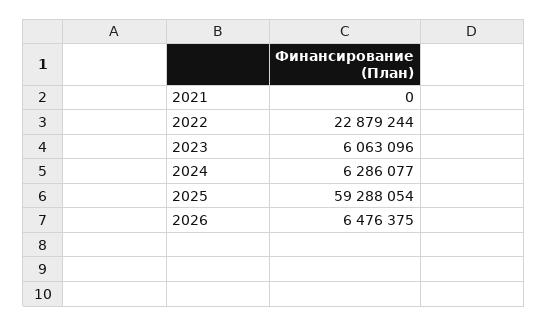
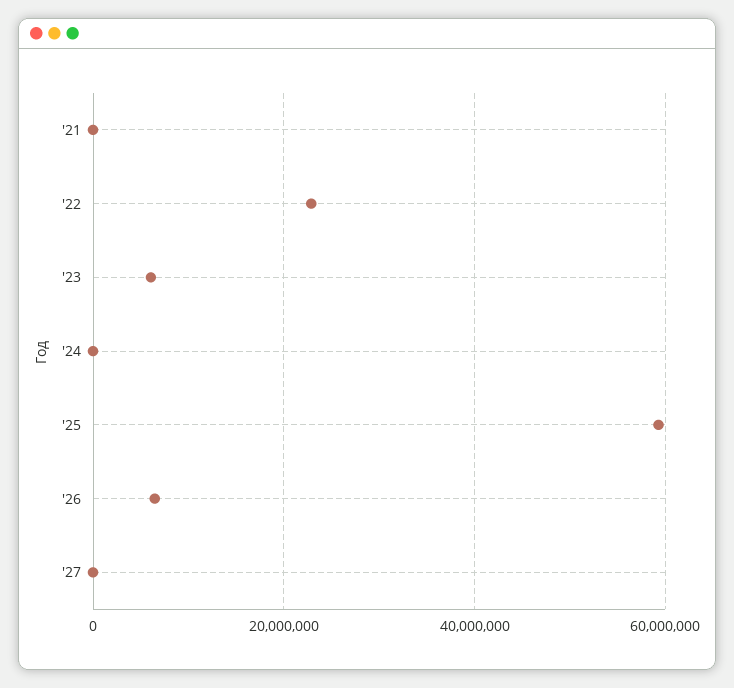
2024: 6286077 -> 0
'27: none -> 0

